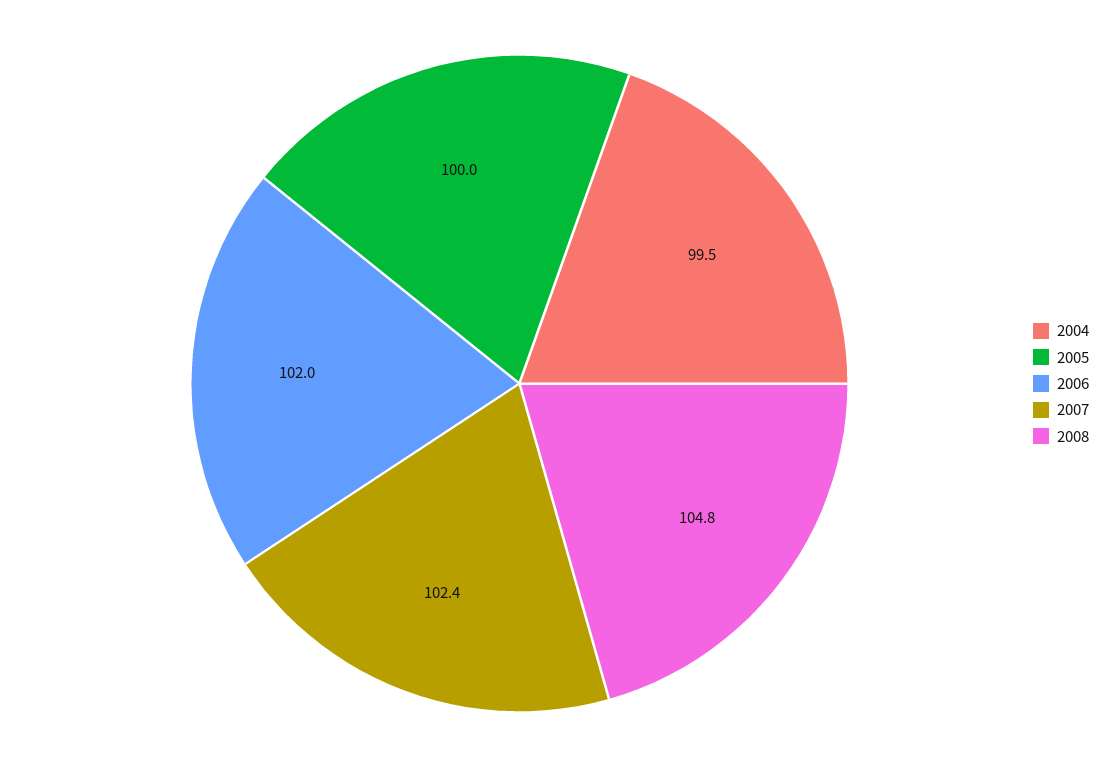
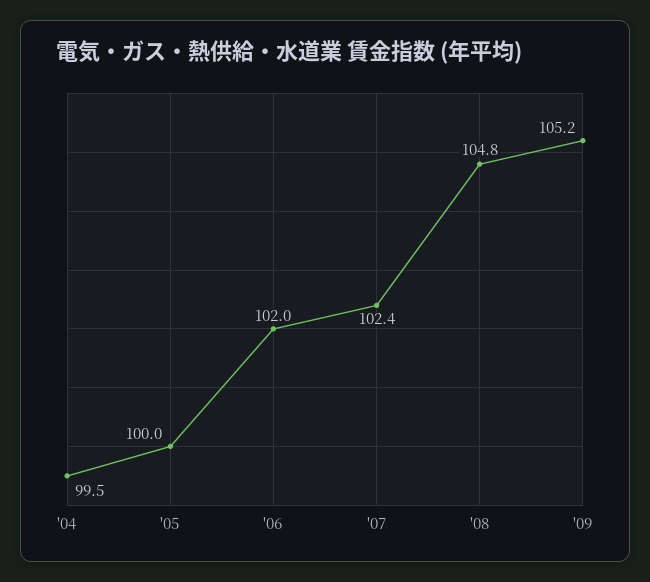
'09: none -> 105.2

